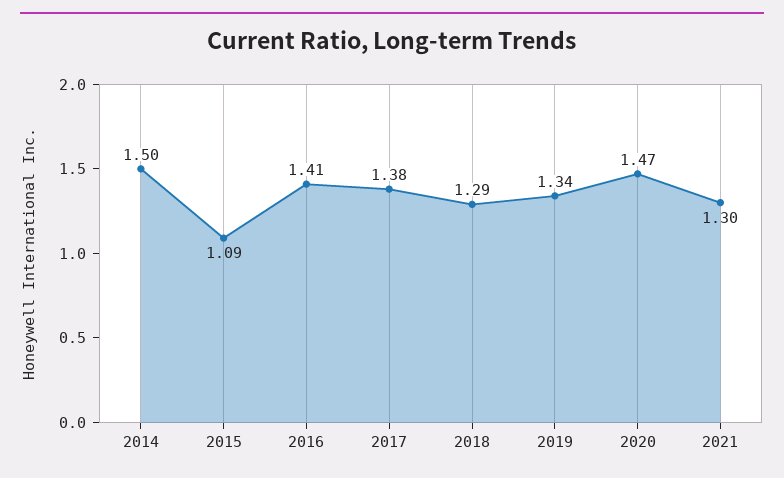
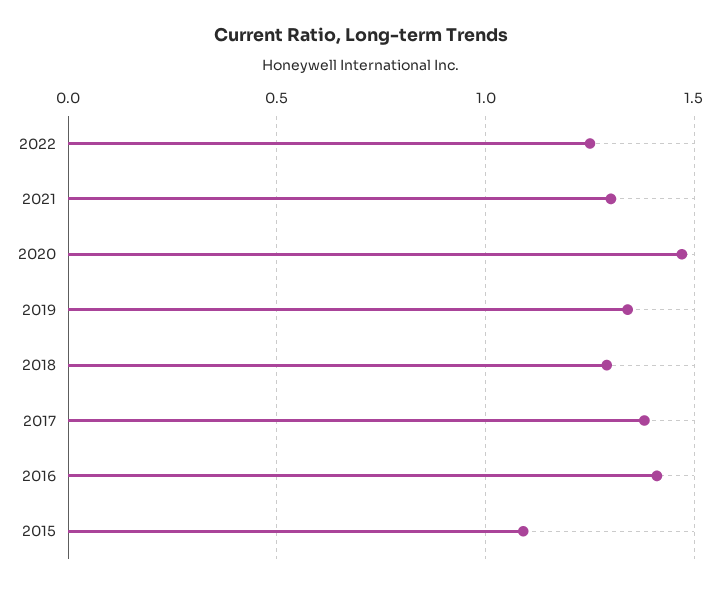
2014: 1.5 -> none
2022: none -> 1.25

